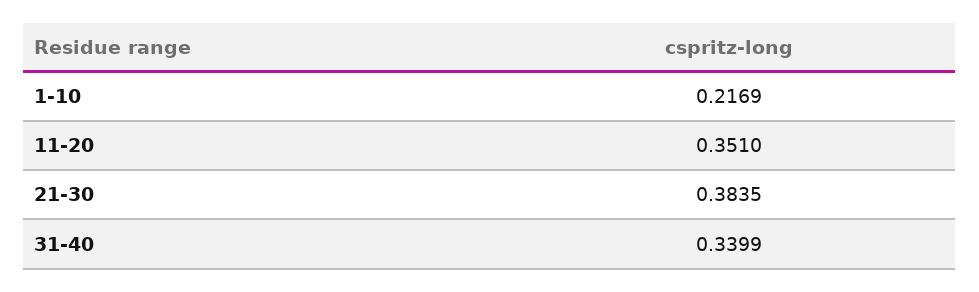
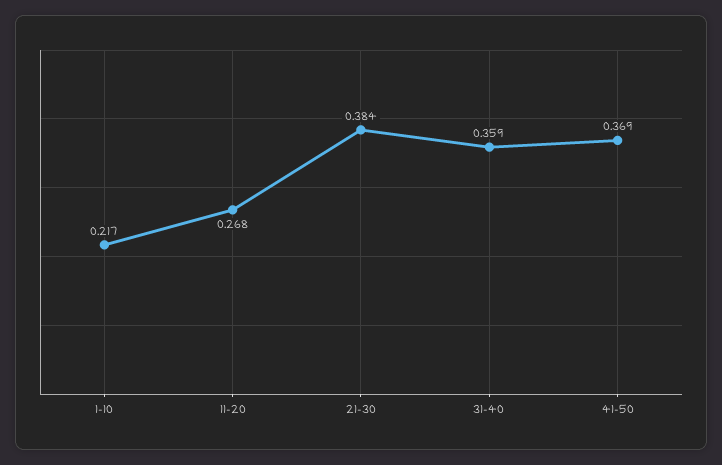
11-20: 0.351 -> 0.268
31-40: 0.3399 -> 0.359
41-50: none -> 0.369

